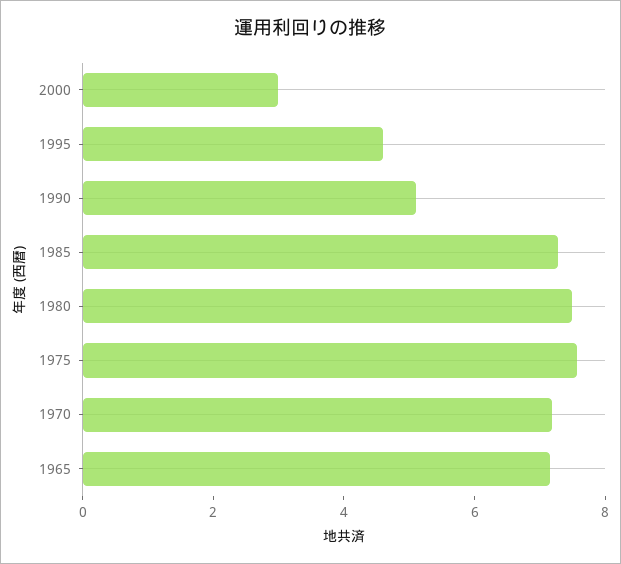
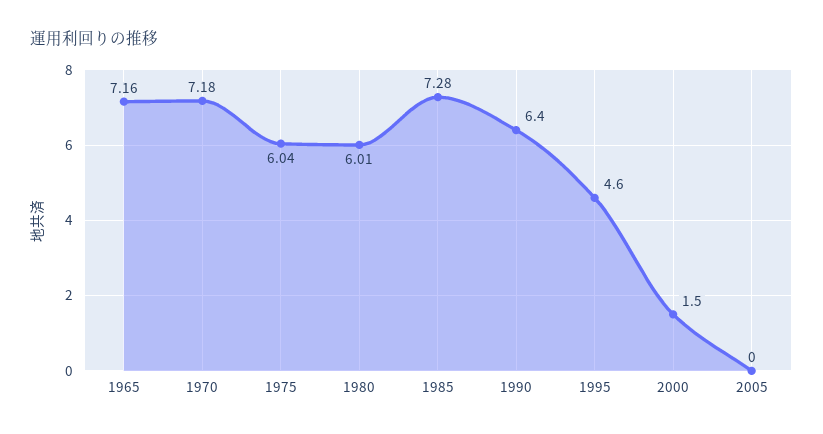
2000: 3 -> 1.5
1990: 5 -> 6.4
1980: 7.5 -> 6.01
1975: 7.5 -> 6.04
2005: none -> 0

